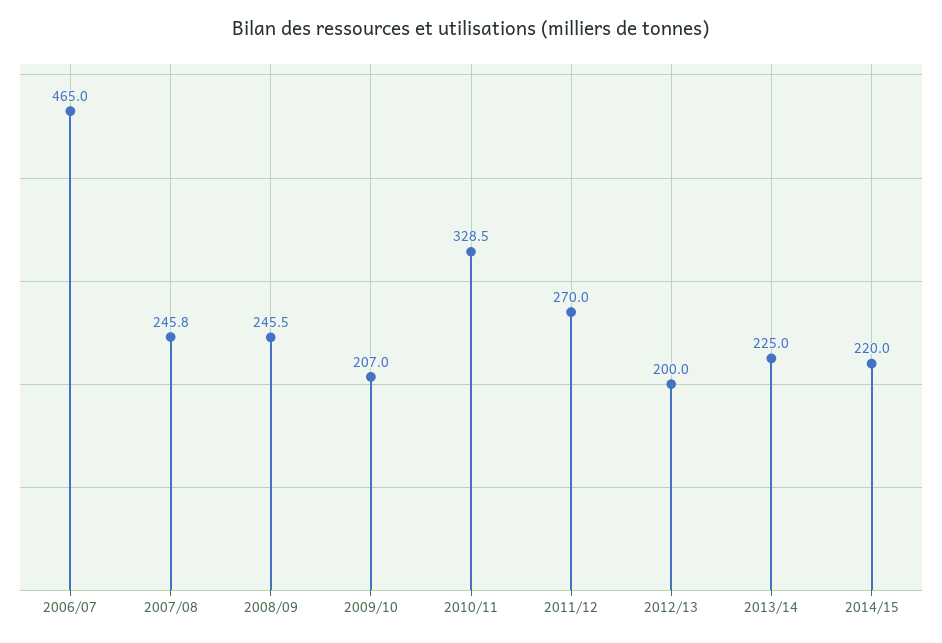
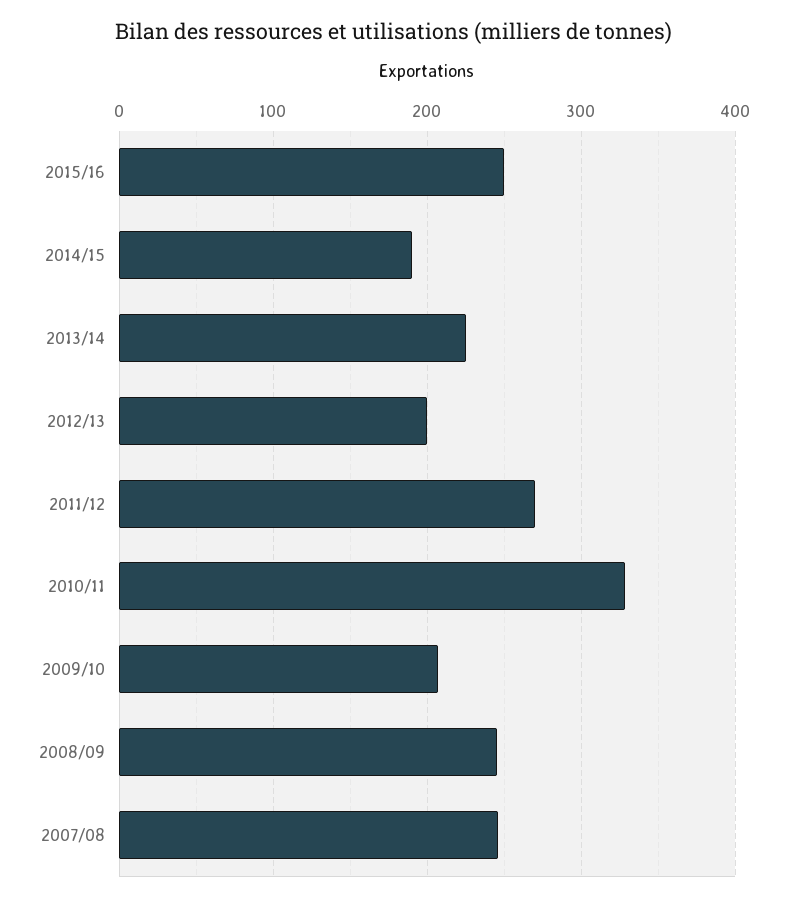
2006/07: 465 -> none
2014/15: 220 -> 190
2015/16: none -> 250

